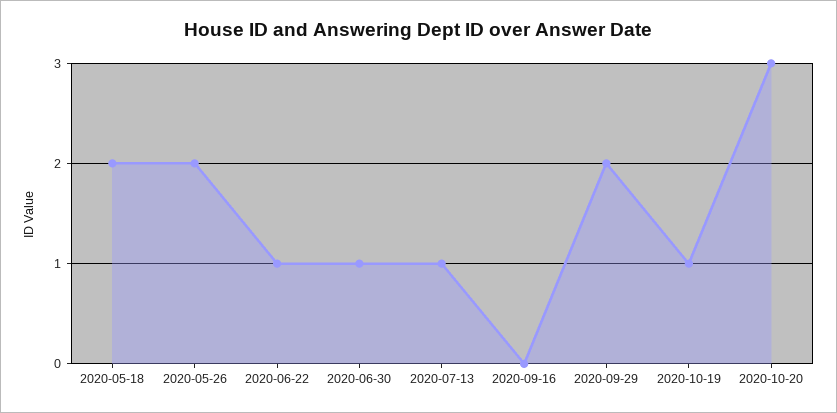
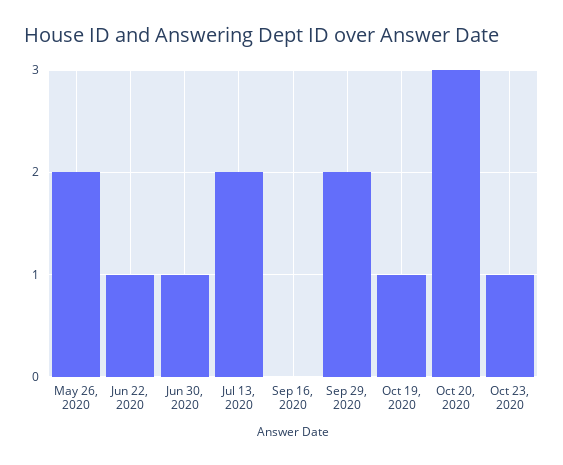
2020-05-18: 2 -> none
2020-07-13: 1 -> 2
Oct 23, 2020: none -> 1

